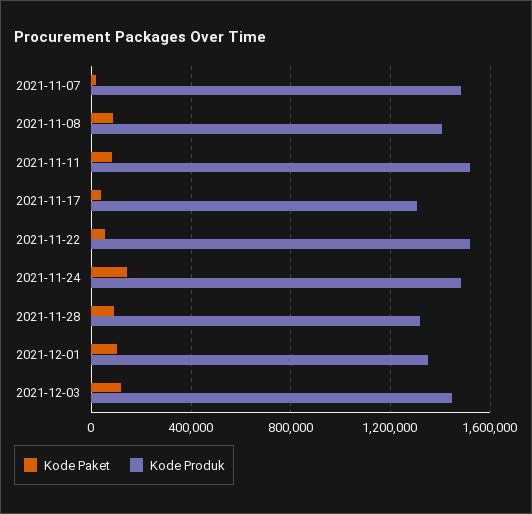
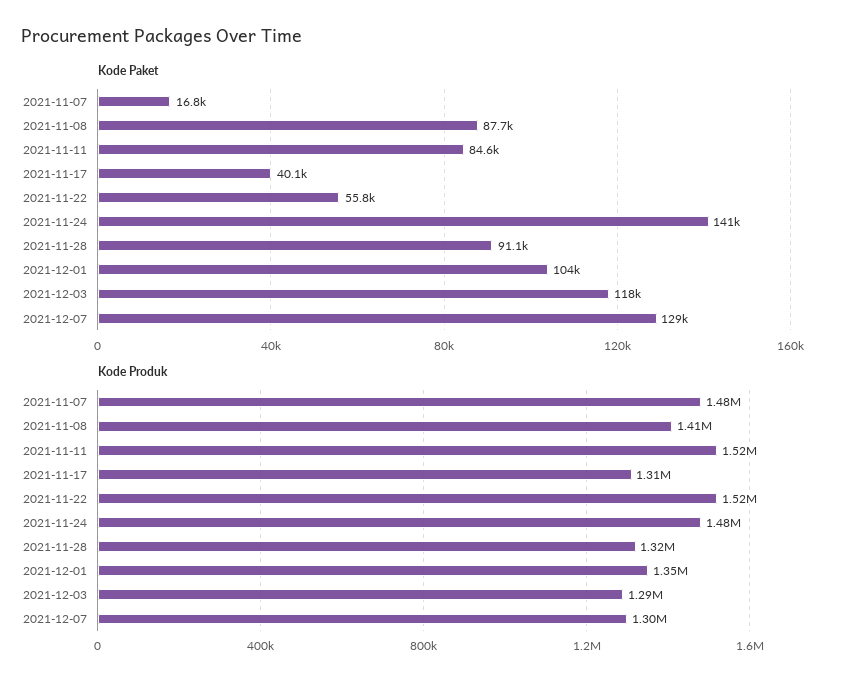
Kode Produk, 2021-12-03: 1450000 -> 1290000
Kode Paket, 2021-12-07: none -> 129000
Kode Produk, 2021-12-07: none -> 1300000

